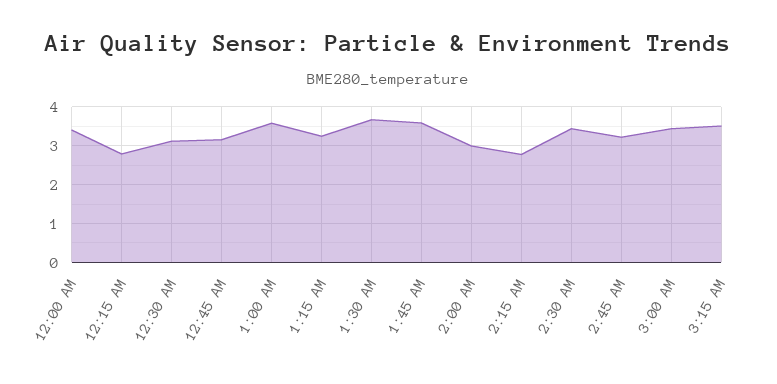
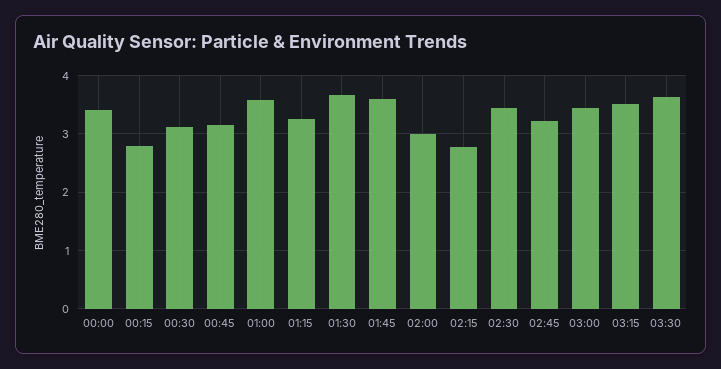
03:30: none -> 3.6

